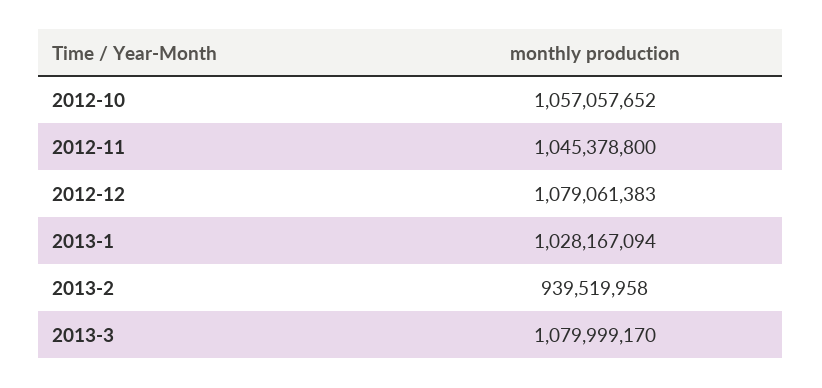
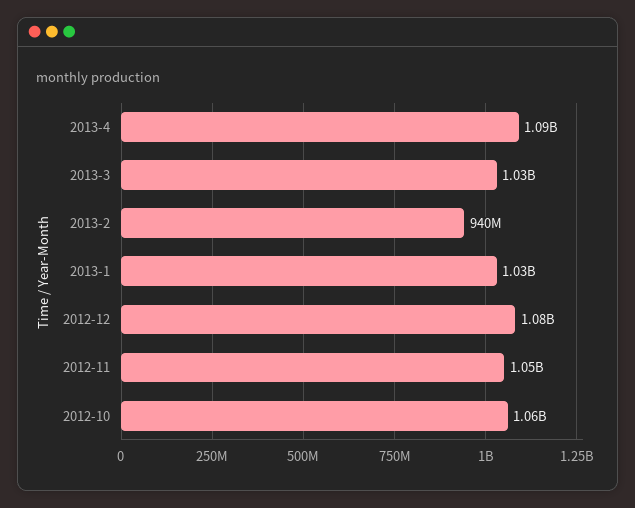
2013-3: 1079999170 -> 1030000000
2013-4: none -> 1090000000

